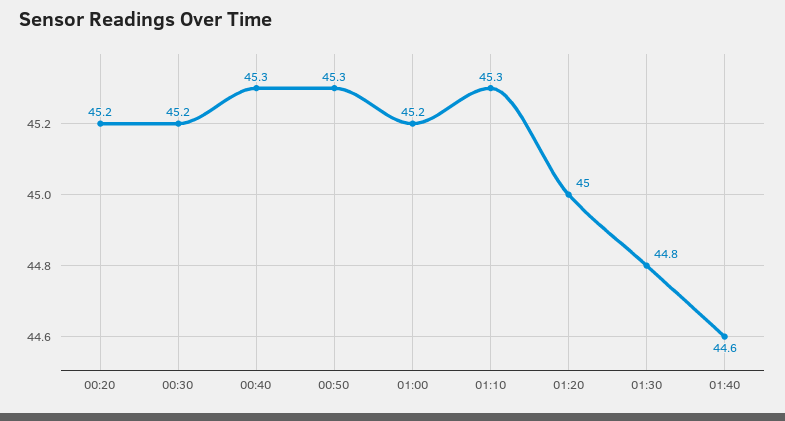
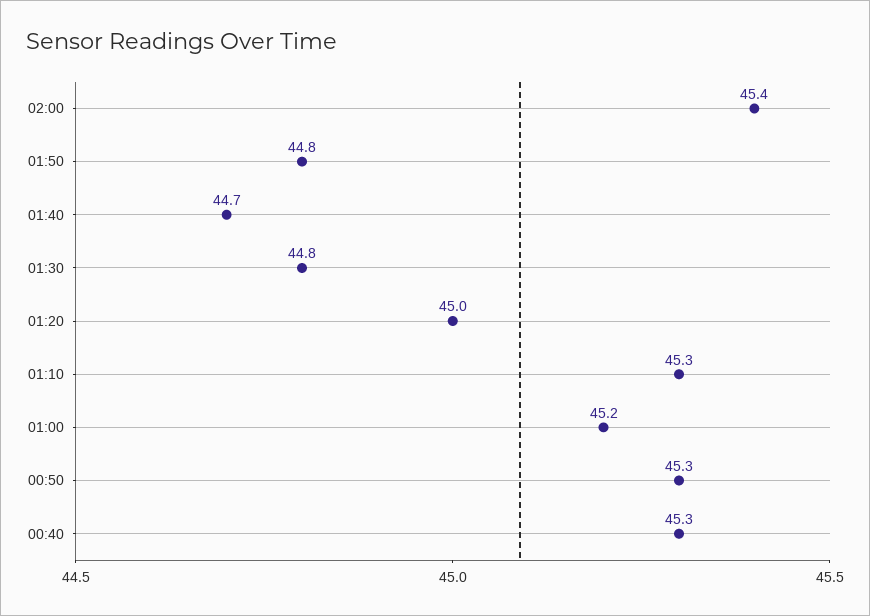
00:20: 45.2 -> none
00:30: 45.2 -> none
01:40: 44.6 -> 44.7
02:00: none -> 45.4
01:50: none -> 44.8

